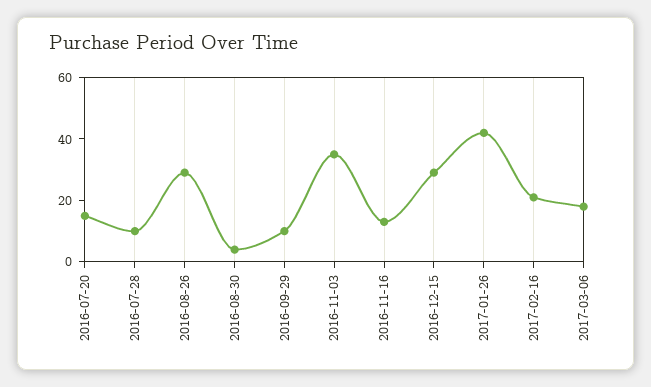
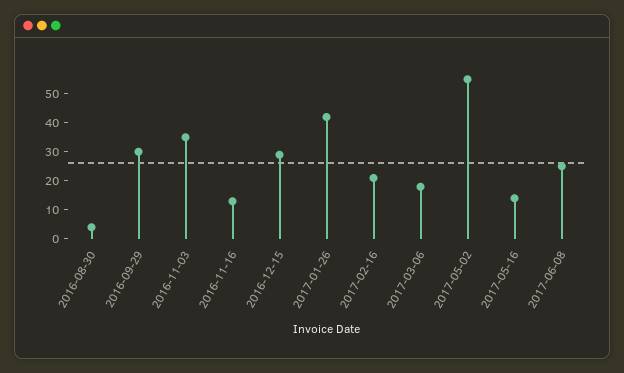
2016-07-20: 15 -> none
2016-07-28: 10 -> none
2016-08-26: 30 -> none
2016-09-29: 10 -> 30
2017-05-02: none -> 55
2017-05-16: none -> 15
2017-06-08: none -> 25

